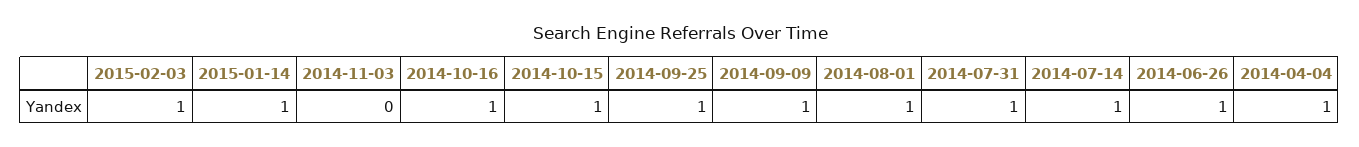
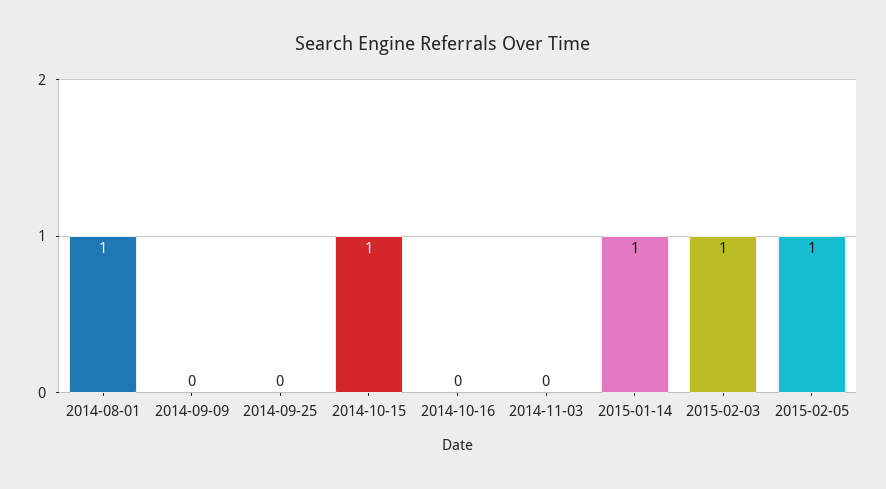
2014-10-16: 1 -> 0
2014-09-25: 1 -> 0
2014-09-09: 1 -> 0
2014-07-31: 1 -> none
2014-07-14: 1 -> none
2014-06-26: 1 -> none
2014-04-04: 1 -> none
2015-02-05: none -> 1

